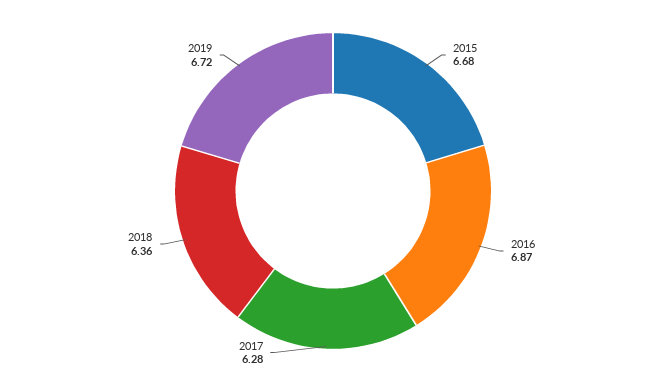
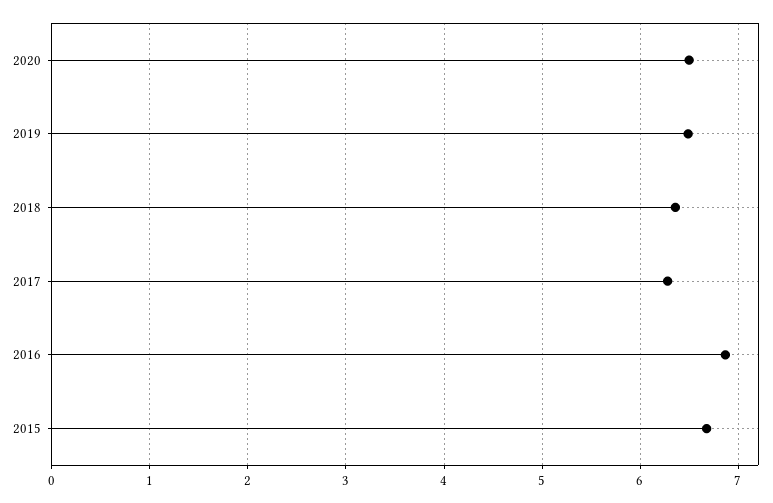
2019: 6.72 -> 6.5
2020: none -> 6.5

